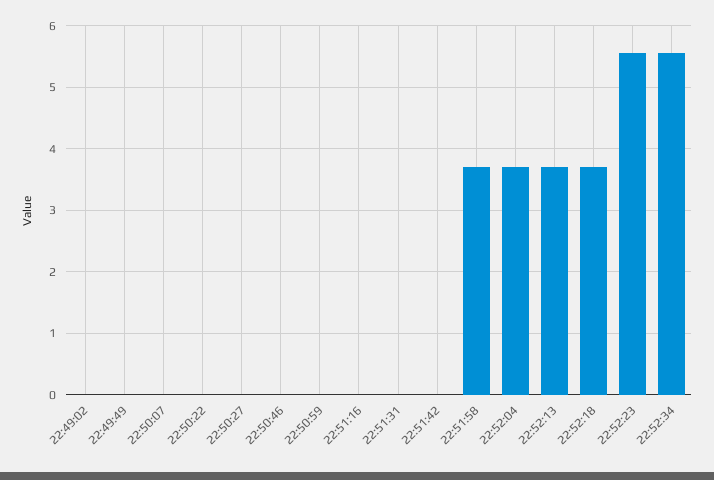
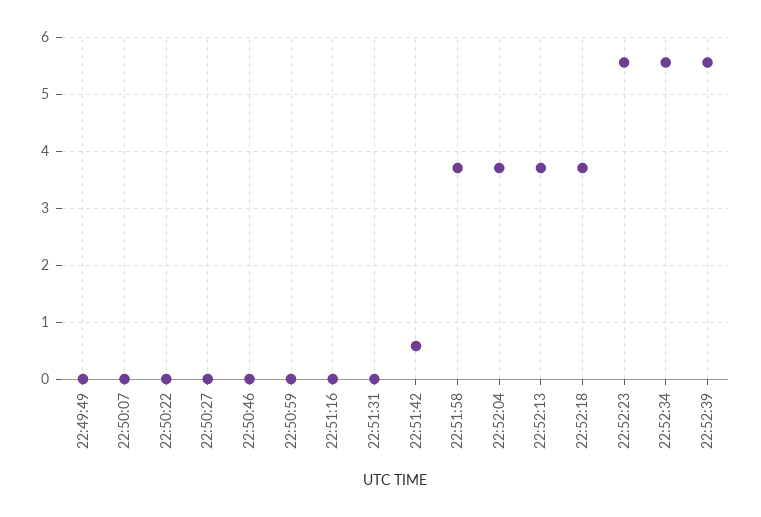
22:49:02: 0 -> none
22:51:42: 0 -> 0.6
22:52:39: none -> 5.6

